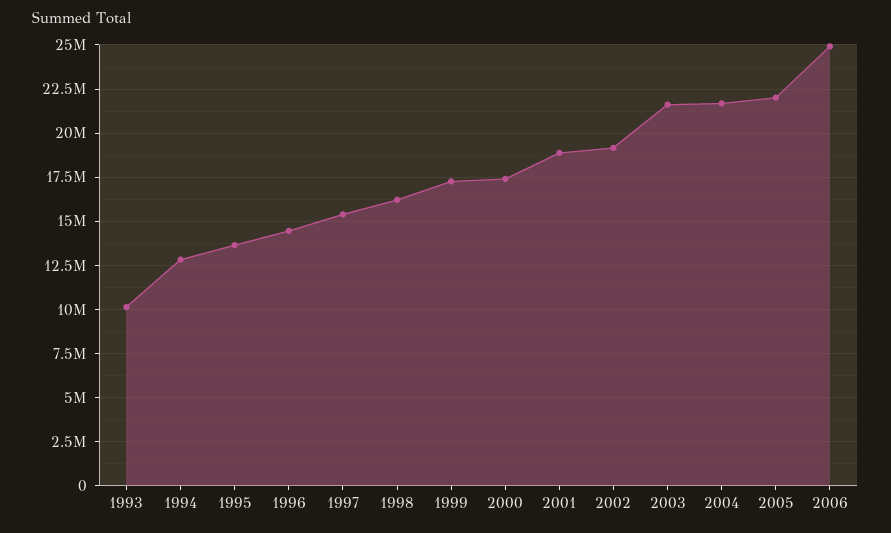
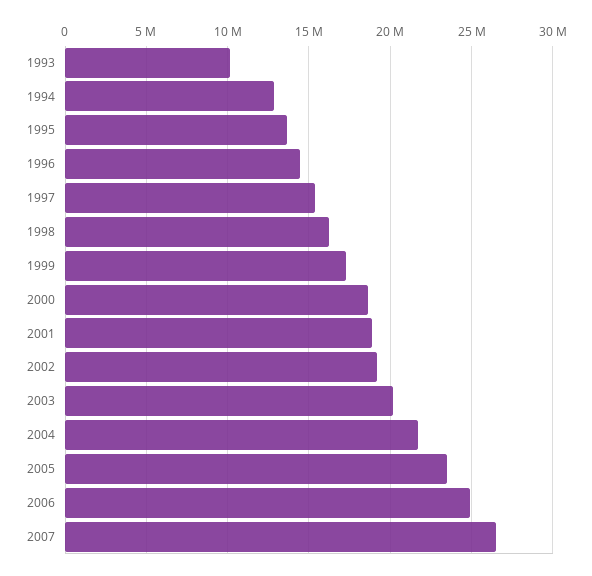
2000: 17500000 -> 18500000
2003: 21500000 -> 20000000
2005: 22000000 -> 23500000
2007: none -> 26500000

